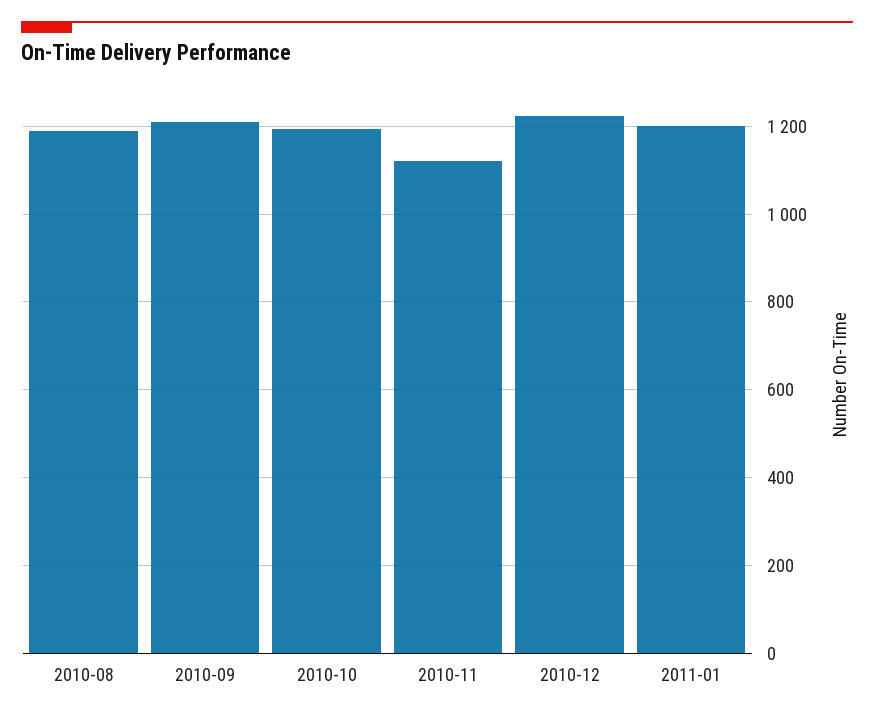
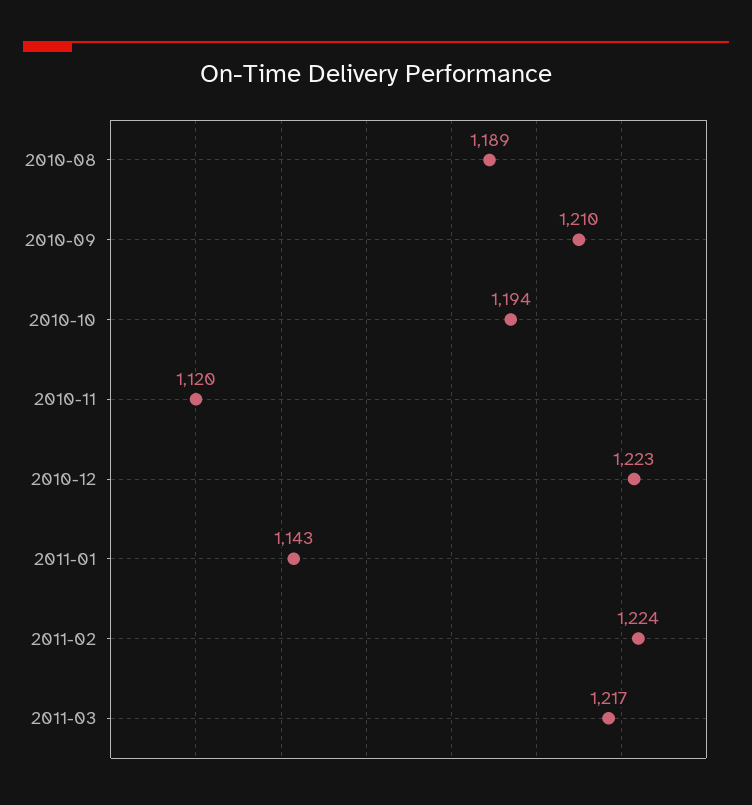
2011-01: 1200 -> 1143
2011-02: none -> 1224
2011-03: none -> 1217

